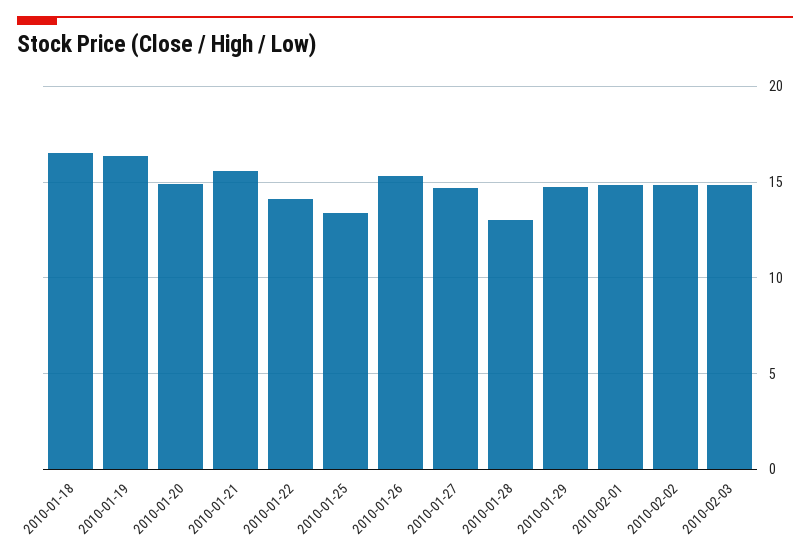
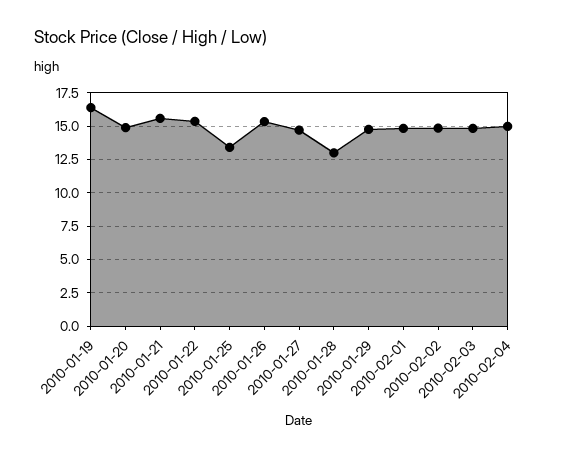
2010-01-18: 16.5 -> none
2010-01-22: 14 -> 15.5
2010-02-04: none -> 15

